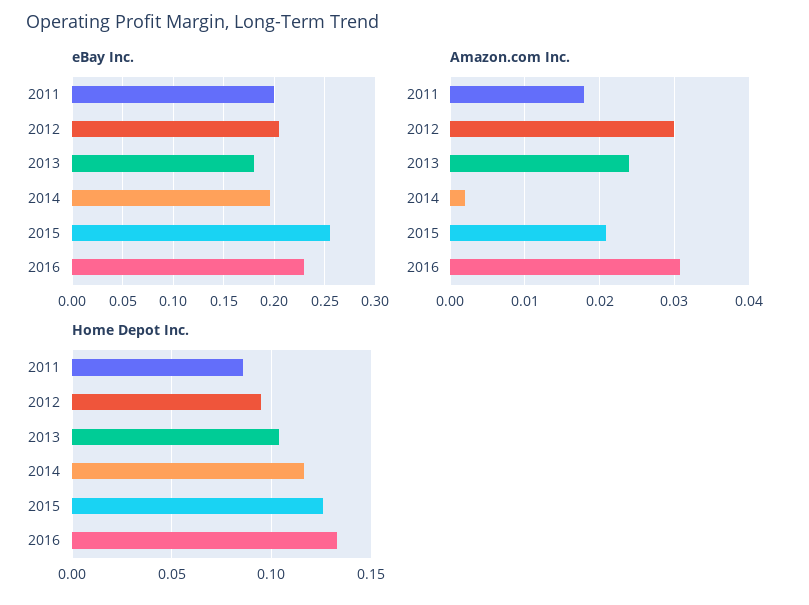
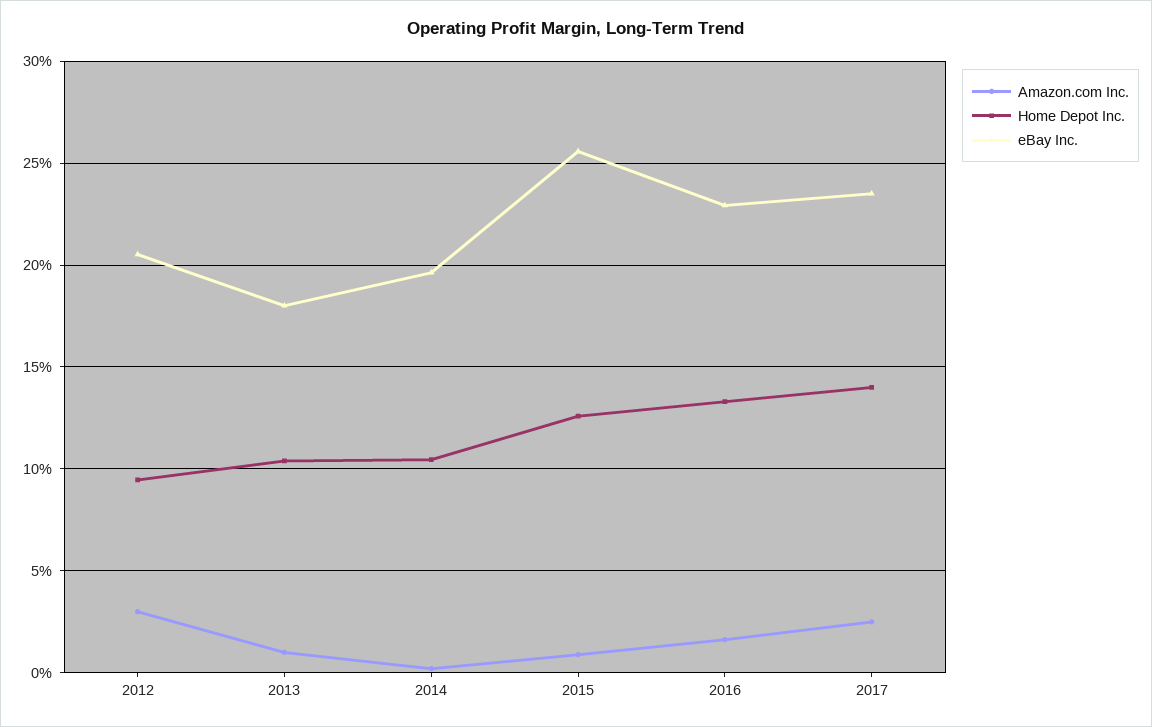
eBay Inc., 2011: 0.2 -> none
Amazon.com Inc., 2011: 0.018 -> none
Amazon.com Inc., 2013: 0.024 -> 0.01
Amazon.com Inc., 2015: 0.021 -> 0.01
Amazon.com Inc., 2016: 0.031 -> 0.015
Home Depot Inc., 2011: 0.085 -> none
Home Depot Inc., 2014: 0.115 -> 0.105
Amazon.com Inc., 2017: none -> 0.025
Home Depot Inc., 2017: none -> 0.14
eBay Inc., 2017: none -> 0.235

